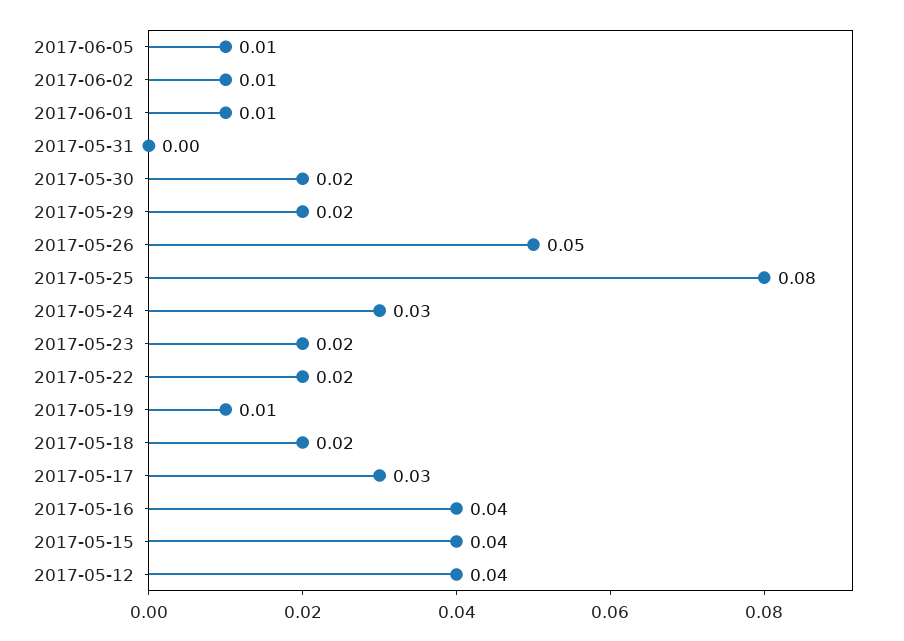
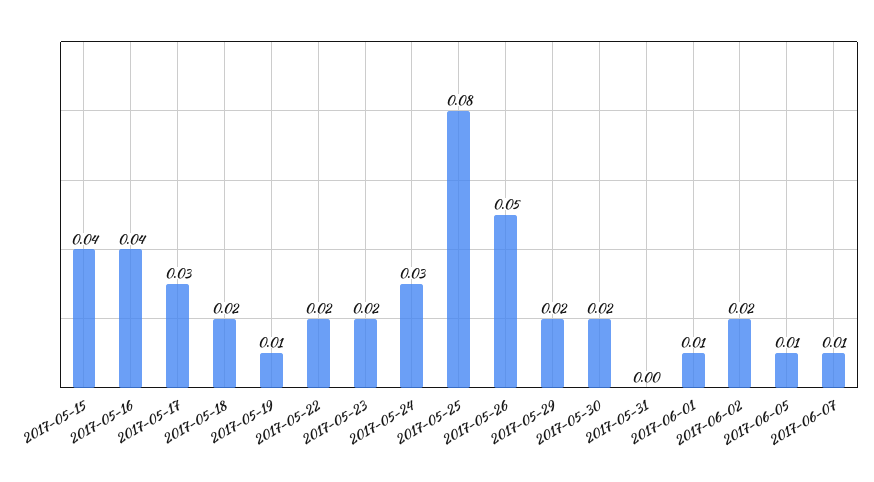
2017-06-02: 0.01 -> 0.02
2017-05-12: 0.04 -> none
2017-06-07: none -> 0.01

